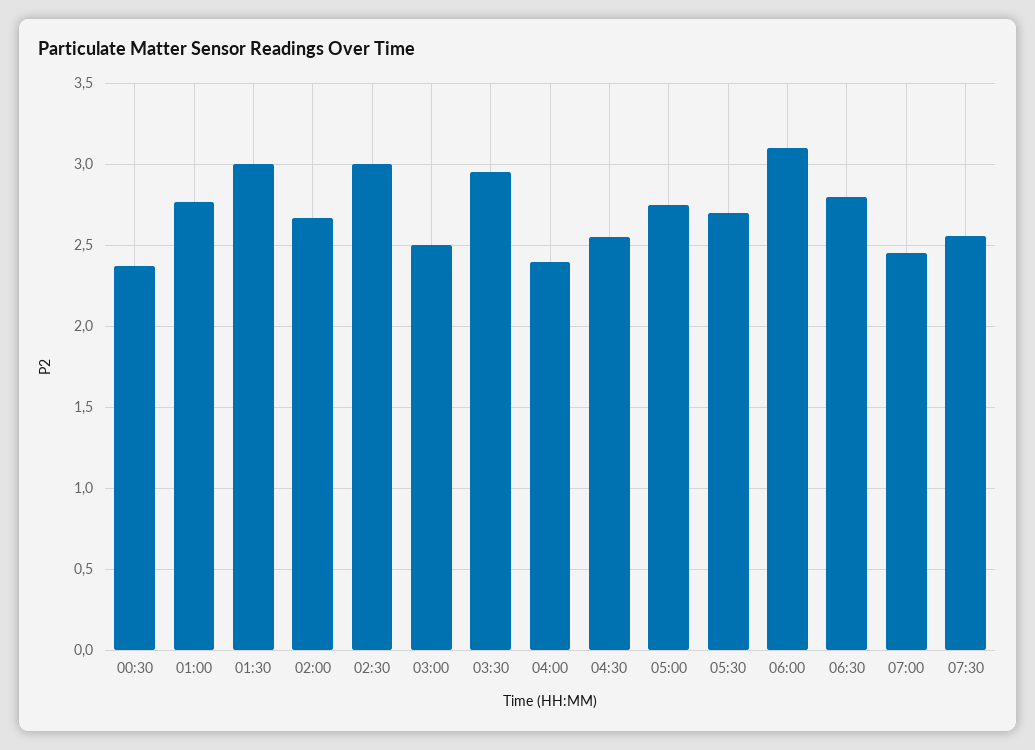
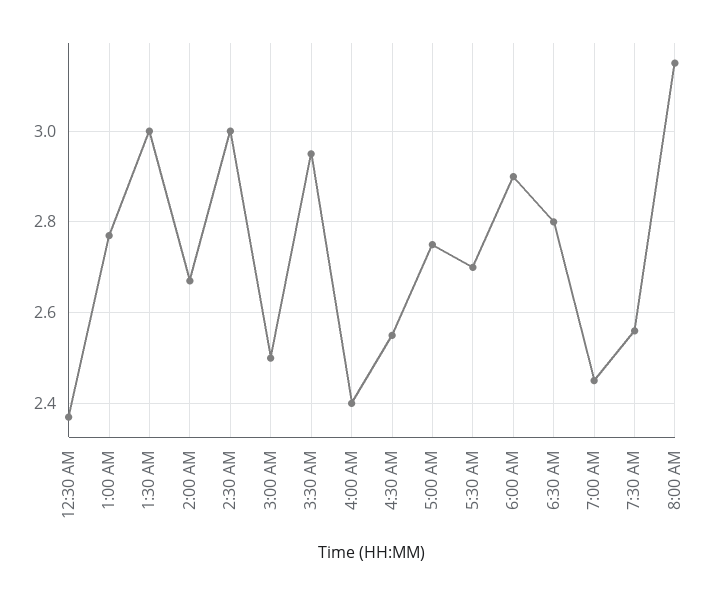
06:00: 3.1 -> 2.9
8:00 AM: none -> 3.15

